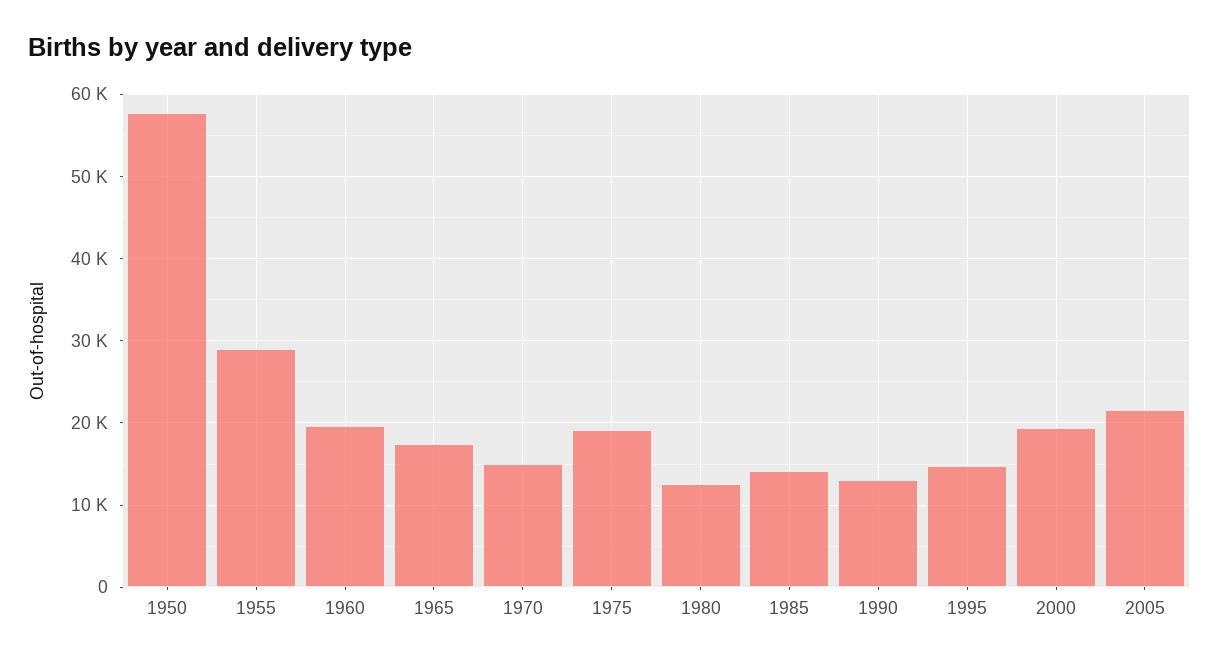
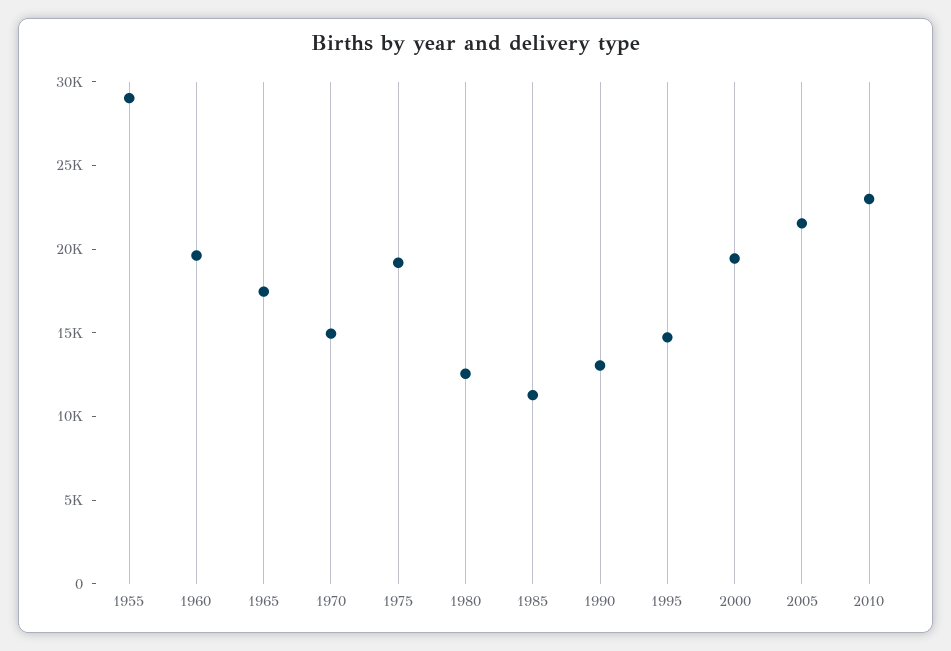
1950: 58000 -> none
1985: 14000 -> 11000
2010: none -> 23000

